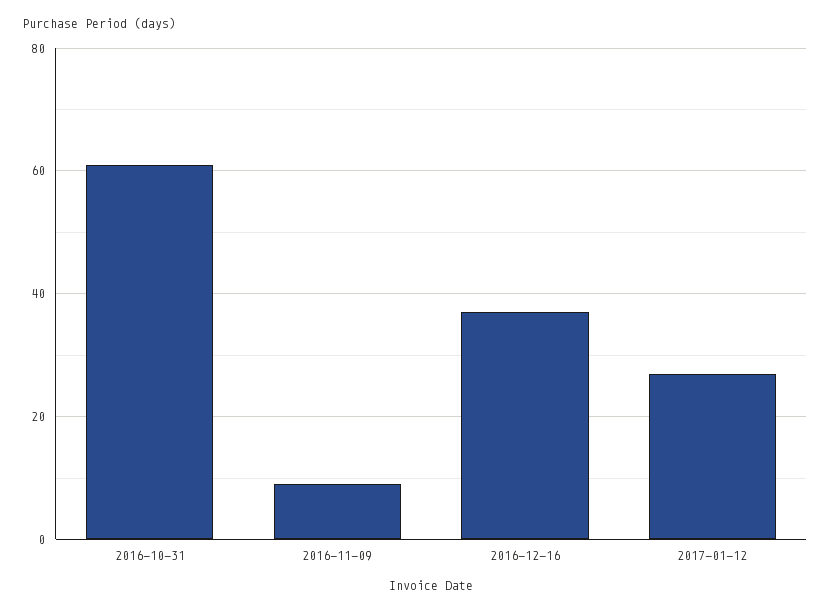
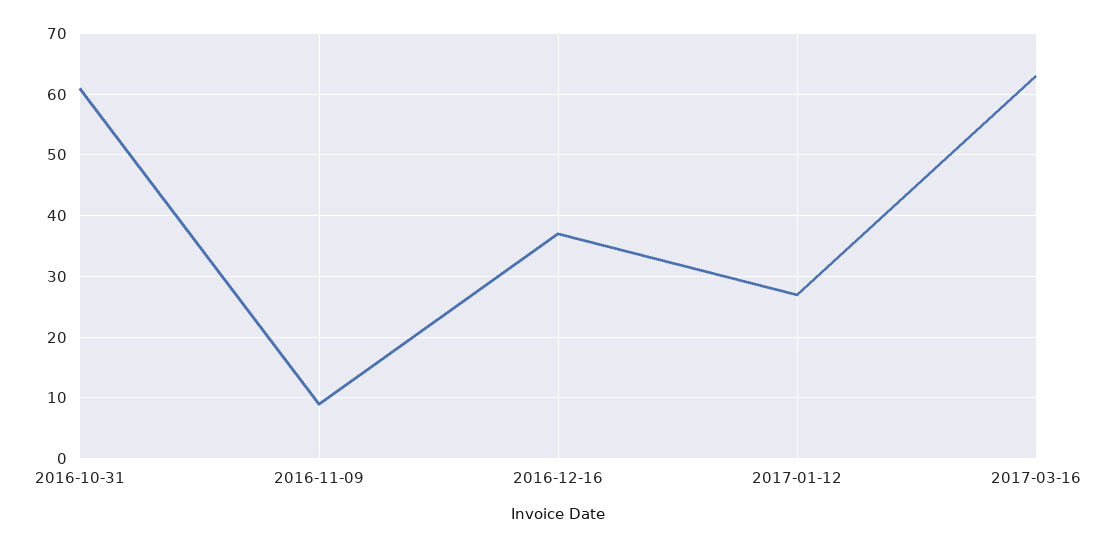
2017-03-16: none -> 63

